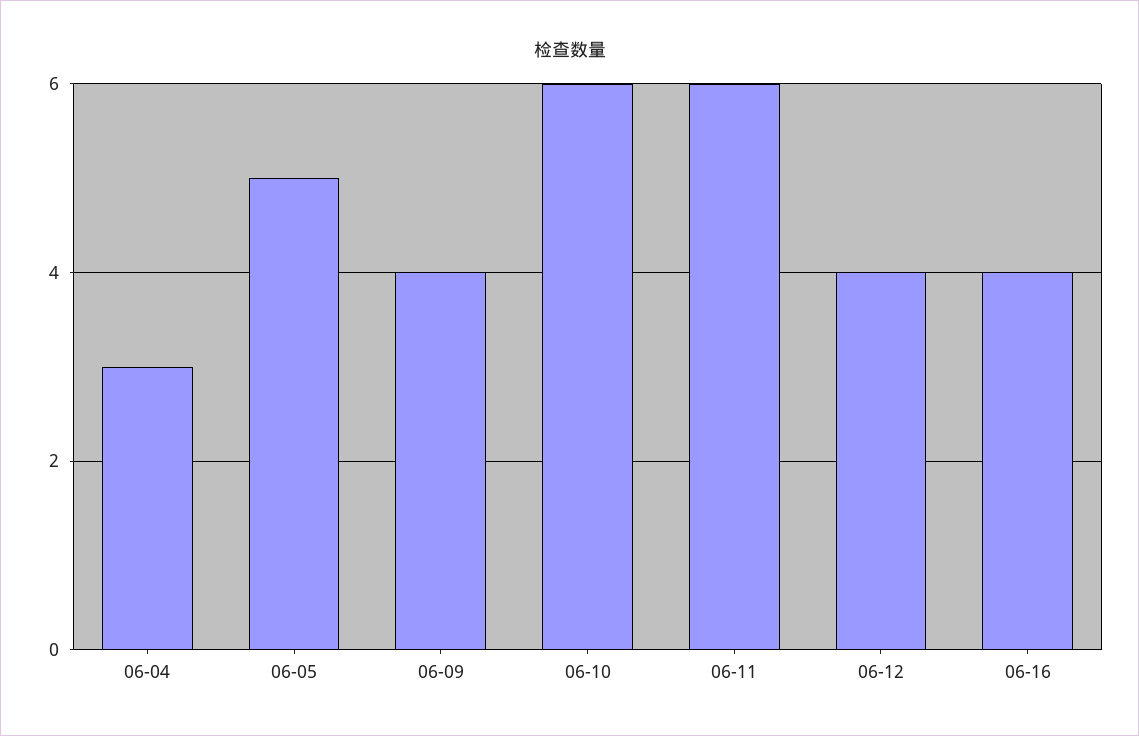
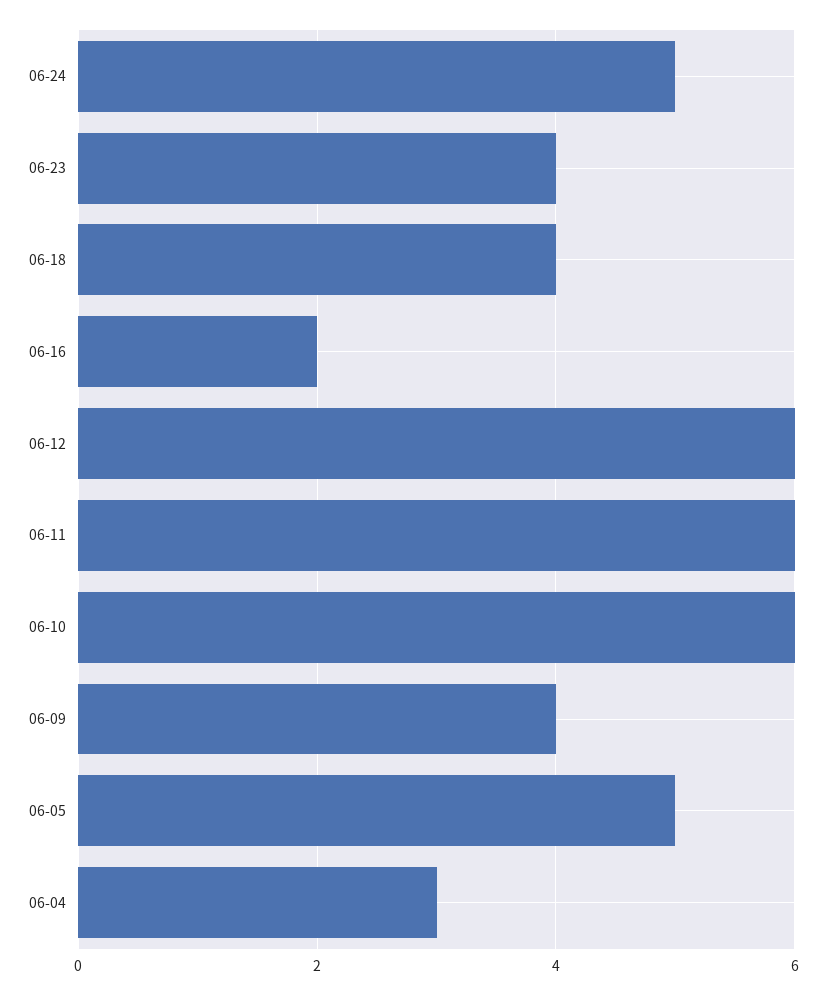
06-12: 4 -> 6
06-16: 4 -> 2
06-24: none -> 5
06-23: none -> 4
06-18: none -> 4

